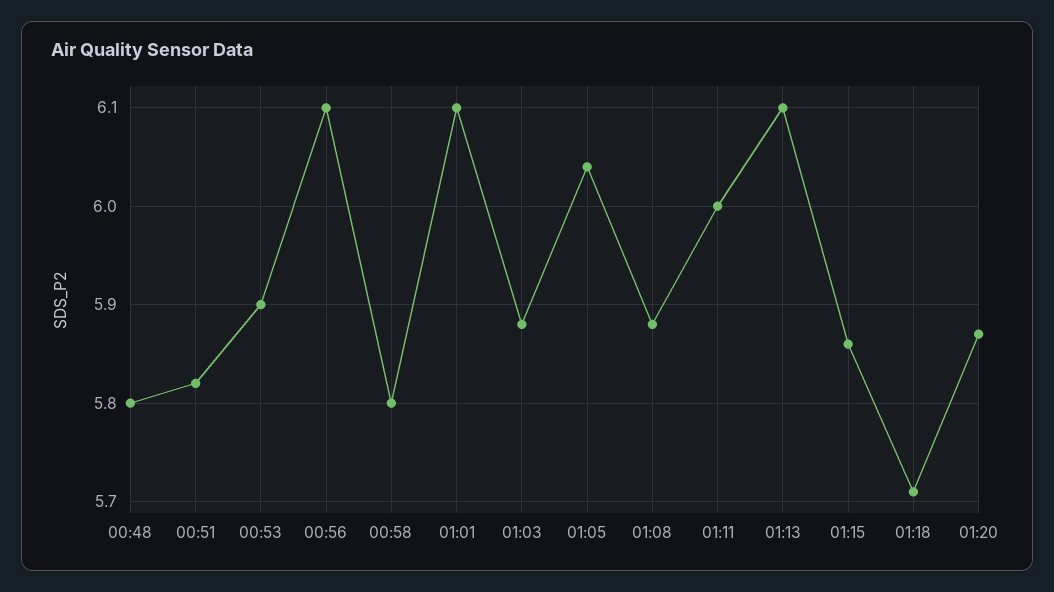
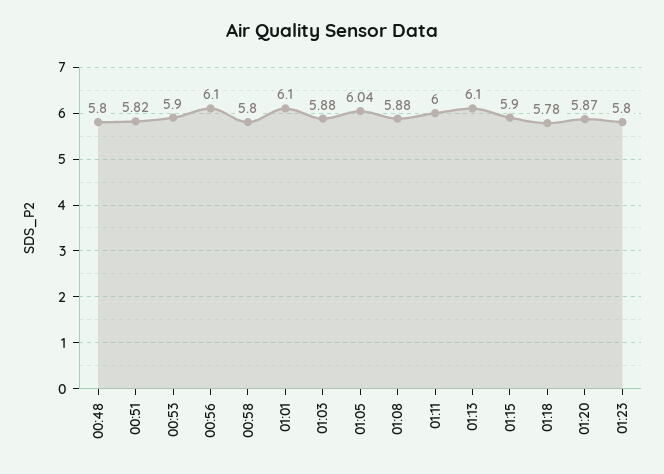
01:15: 5.86 -> 5.9
01:18: 5.71 -> 5.78
01:23: none -> 5.8

